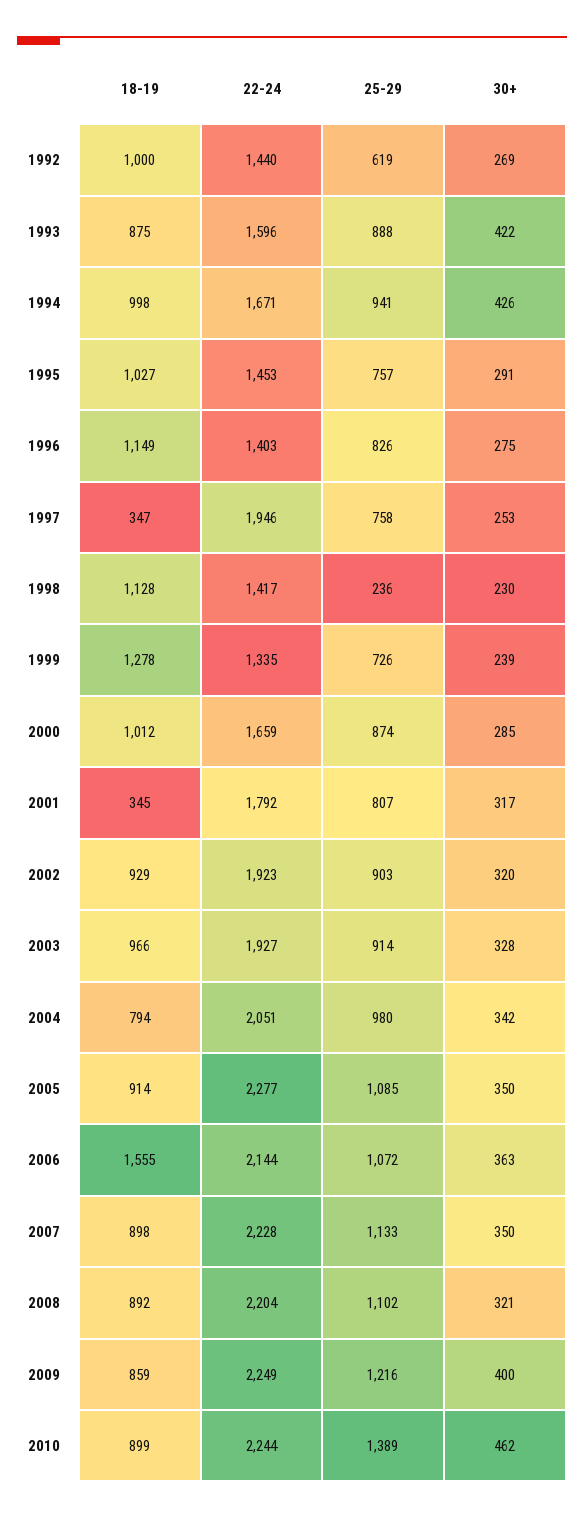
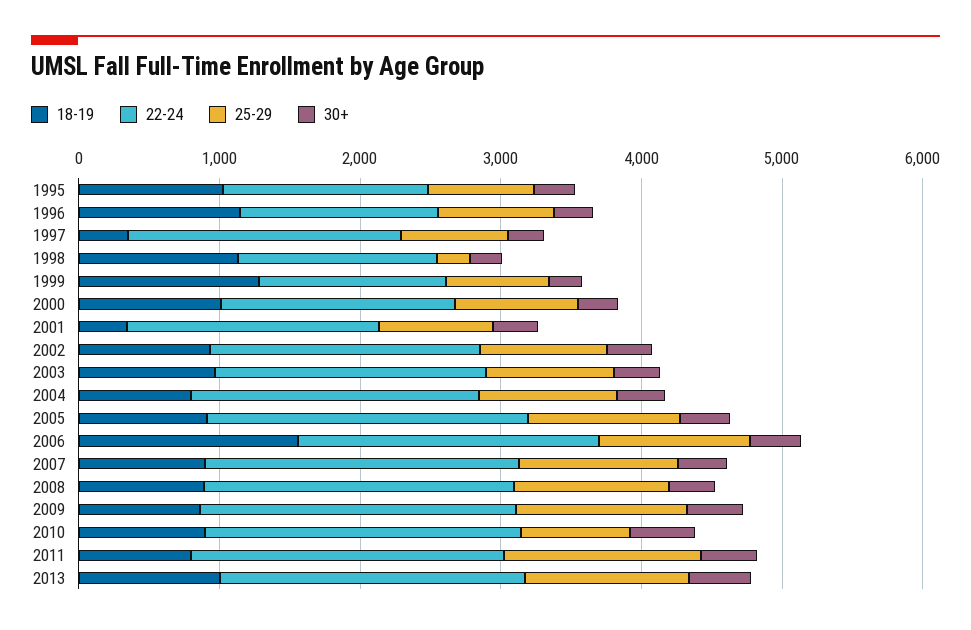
18-19, 1992: 1000 -> none
22-24, 1992: 1440 -> none
25-29, 1992: 619 -> none
30+, 1992: 269 -> none
18-19, 1993: 875 -> none
22-24, 1993: 1596 -> none
25-29, 1993: 888 -> none
30+, 1993: 422 -> none
18-19, 1994: 998 -> none
22-24, 1994: 1671 -> none
25-29, 1994: 941 -> none
30+, 1994: 426 -> none
25-29, 2010: 1389 -> 800
18-19, 2011: none -> 800
22-24, 2011: none -> 2200
25-29, 2011: none -> 1400
30+, 2011: none -> 400
18-19, 2013: none -> 1000
22-24, 2013: none -> 2200
25-29, 2013: none -> 1200
30+, 2013: none -> 400

